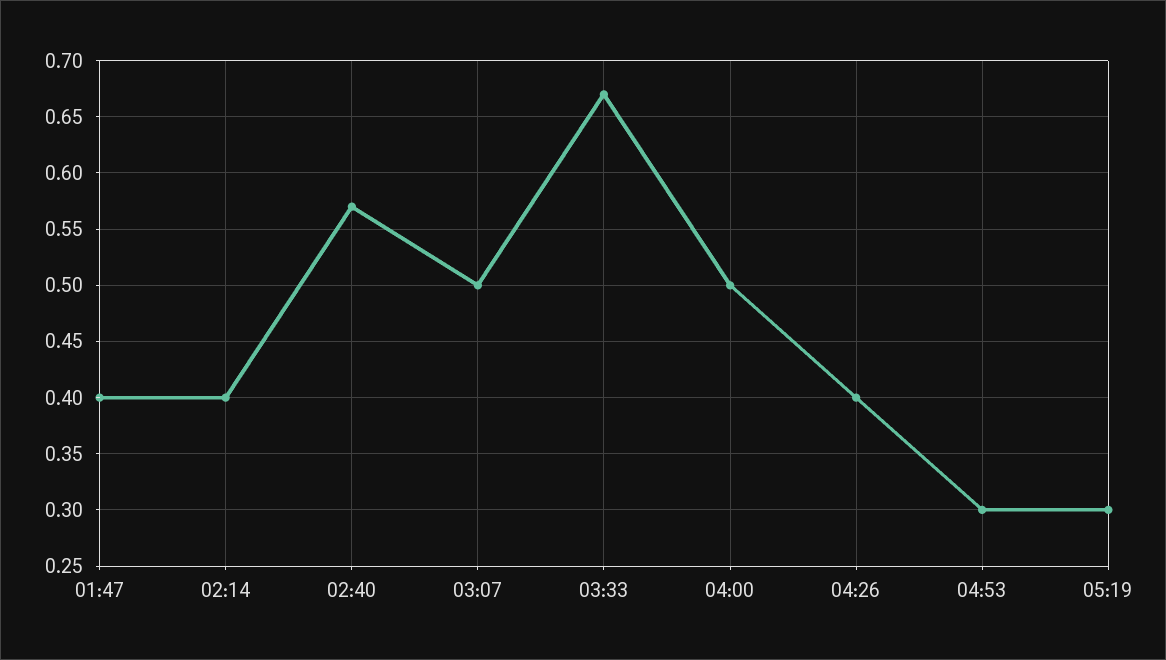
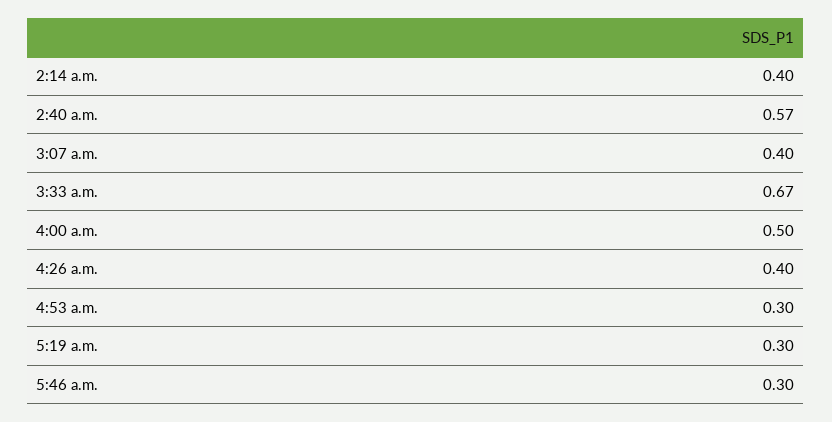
01:47: 0.4 -> none
03:07: 0.5 -> 0.4
5:46 a.m.: none -> 0.3

